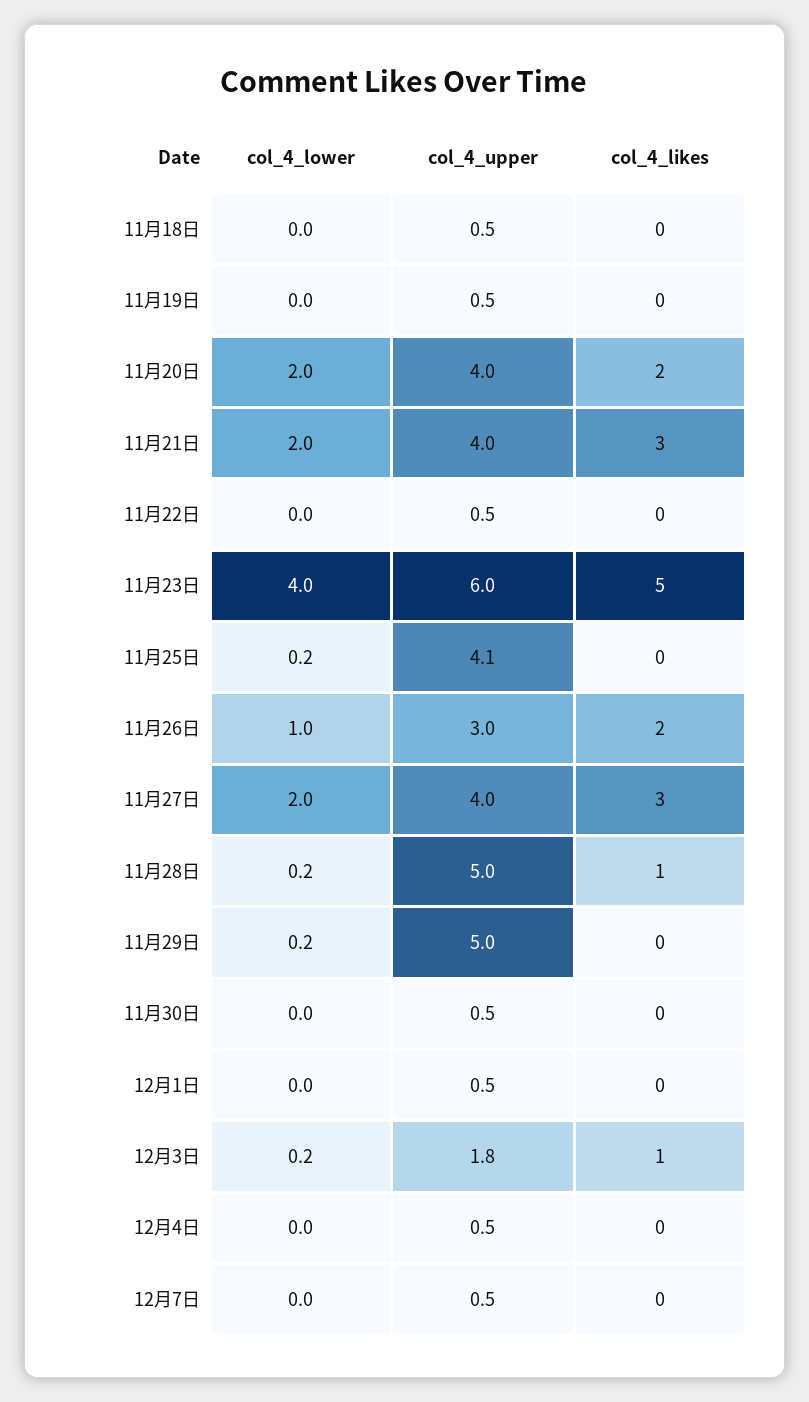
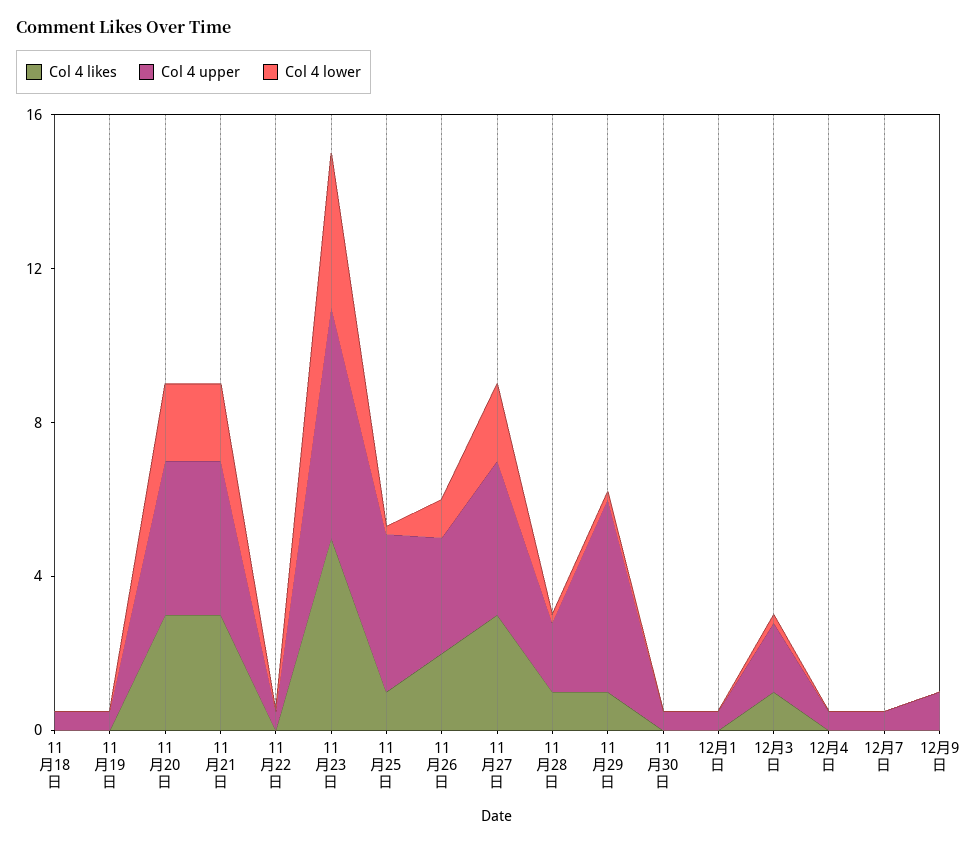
col_4_likes, 11月20日: 2 -> 3
col_4_likes, 11月25日: 0 -> 1
col_4_upper, 11月28日: 5 -> 2
col_4_likes, 11月29日: 0 -> 1
col_4_likes, 12月9日: none -> 0
col_4_upper, 12月9日: none -> 1
col_4_lower, 12月9日: none -> 0

